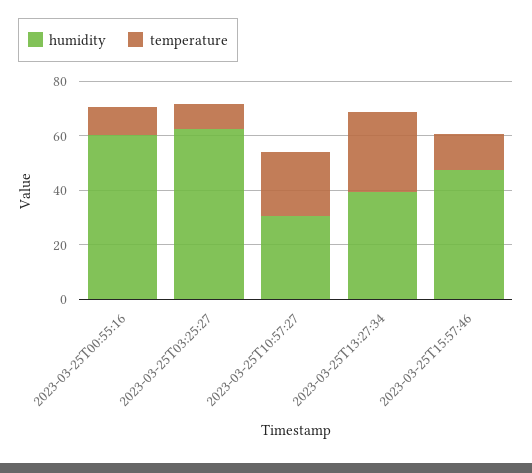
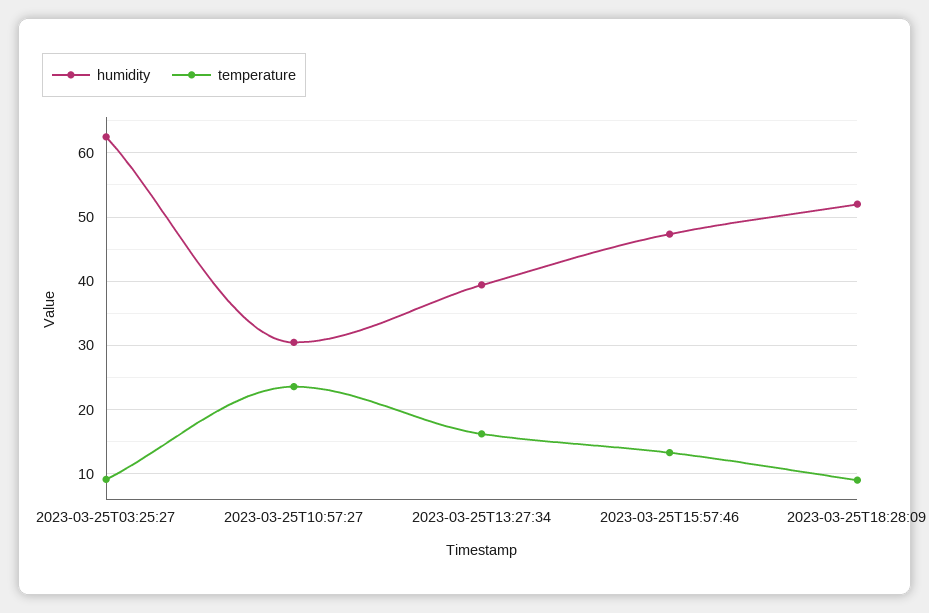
humidity, 2023-03-25T00:55:16: 60 -> none
temperature, 2023-03-25T00:55:16: 10 -> none
temperature, 2023-03-25T13:27:34: 30 -> 16
humidity, 2023-03-25T18:28:09: none -> 52
temperature, 2023-03-25T18:28:09: none -> 9

